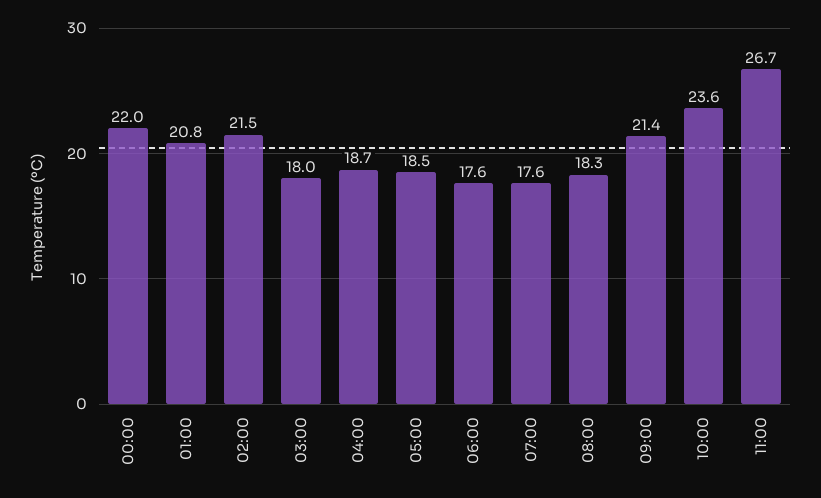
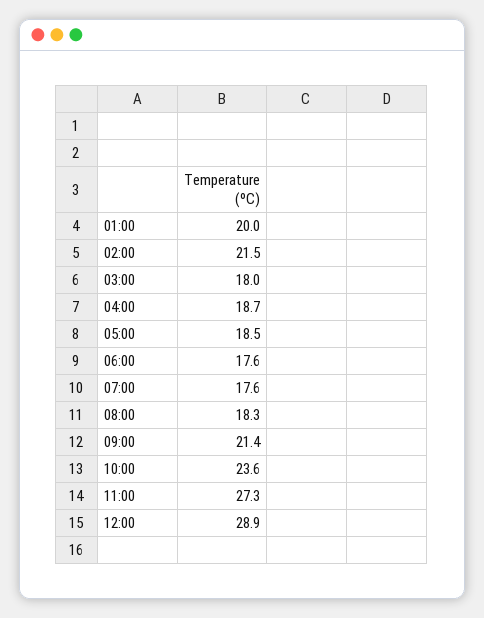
00:00: 22 -> none
01:00: 20.8 -> 20
11:00: 26.7 -> 27.3
12:00: none -> 28.9

